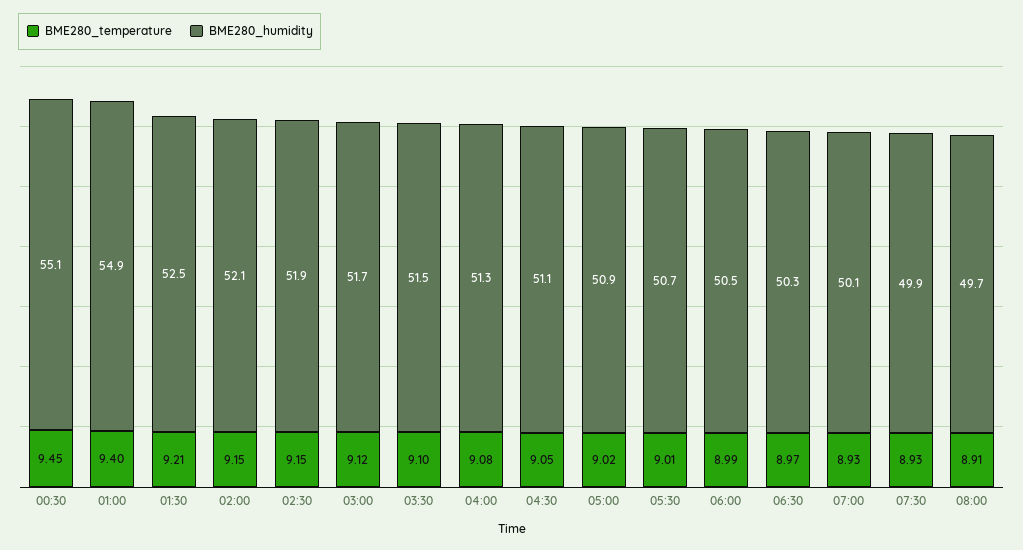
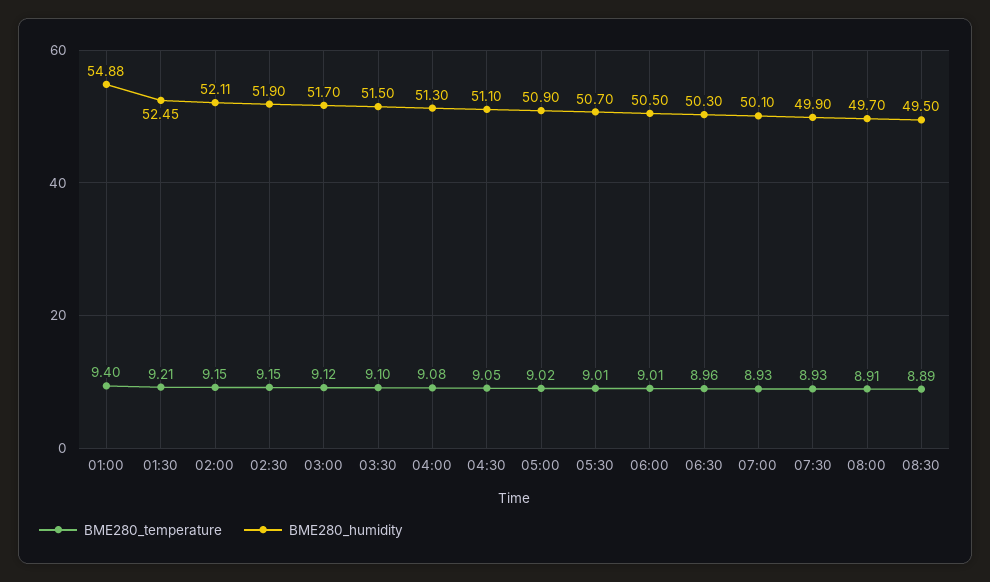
BME280_temperature, 00:30: 9.45 -> none
BME280_humidity, 00:30: 55.1 -> none
BME280_temperature, 06:00: 8.99 -> 9.01
BME280_temperature, 06:30: 8.97 -> 8.96
BME280_temperature, 08:30: none -> 8.89
BME280_humidity, 08:30: none -> 49.5

